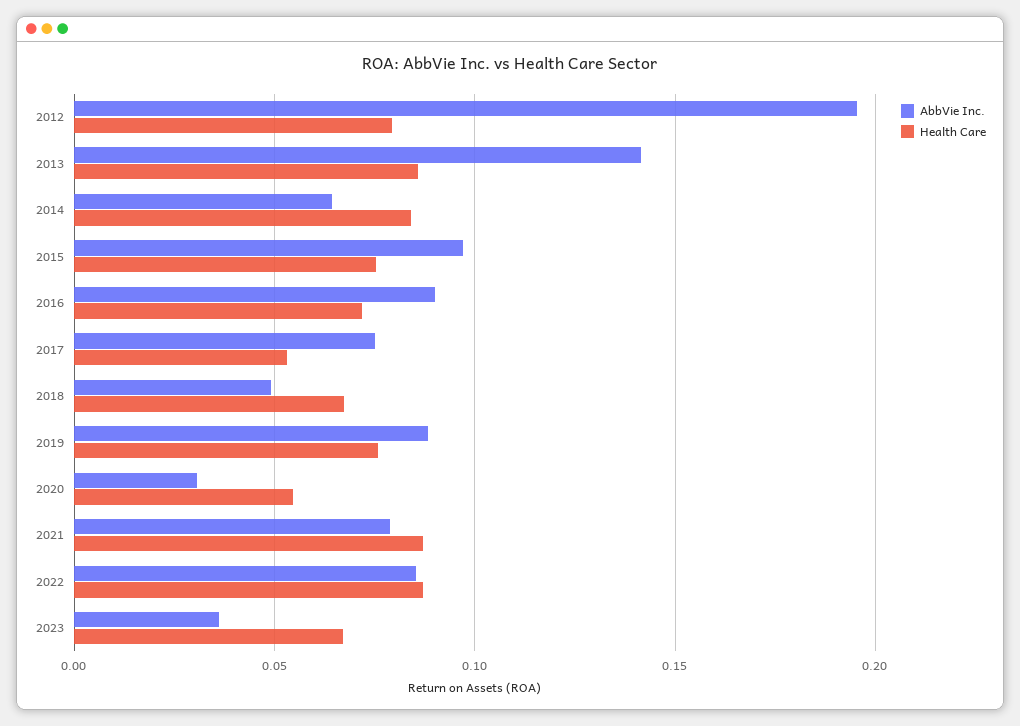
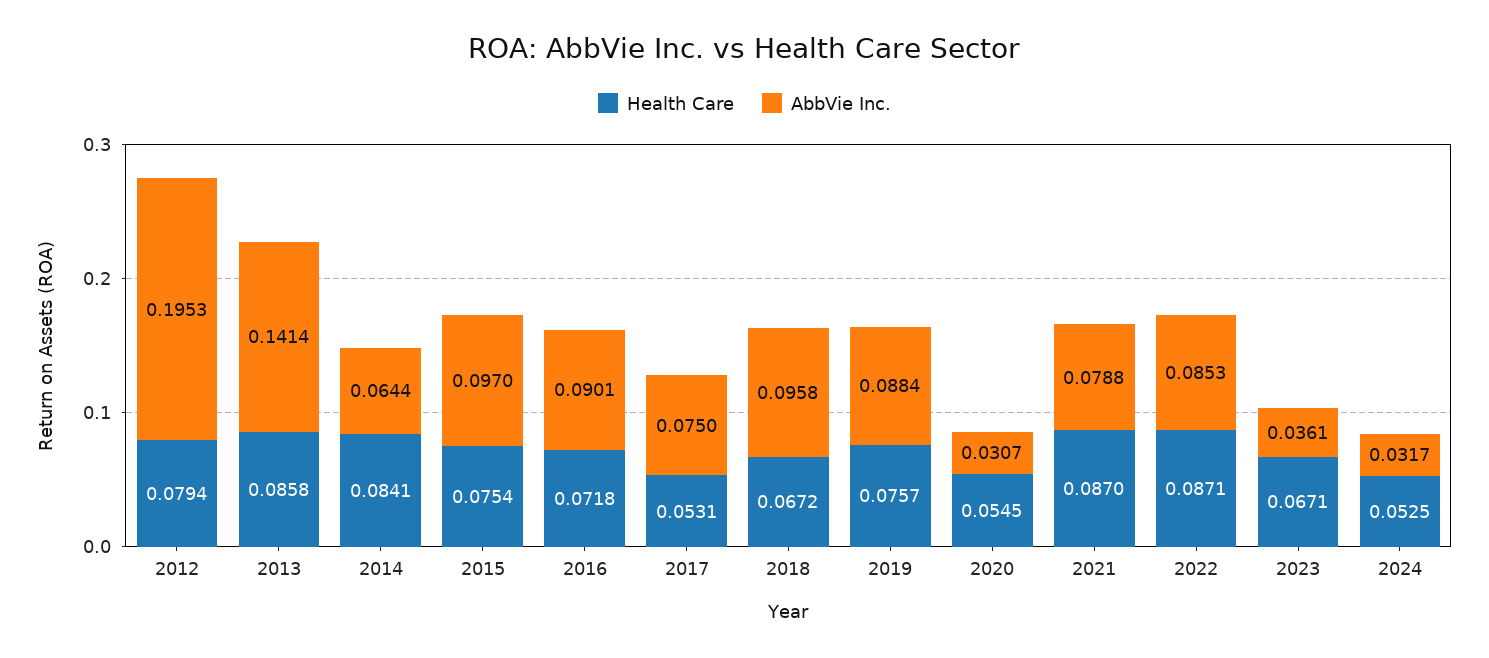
AbbVie Inc., 2018: 0.05 -> 0.0958
Health Care, 2024: none -> 0.0525
AbbVie Inc., 2024: none -> 0.0317

